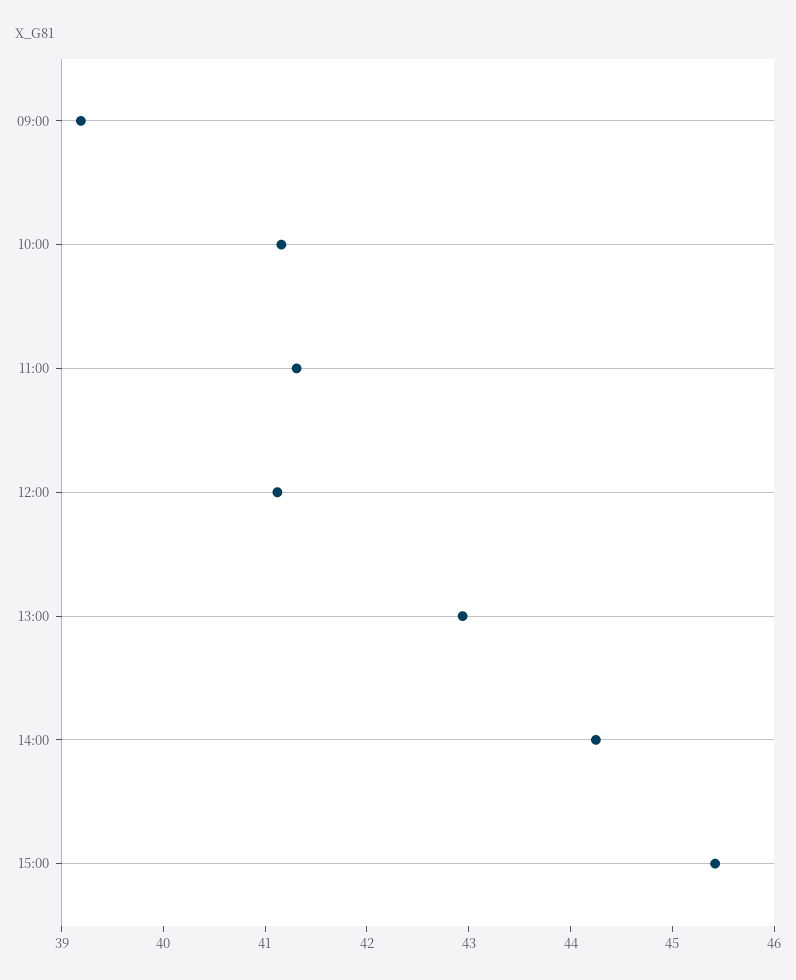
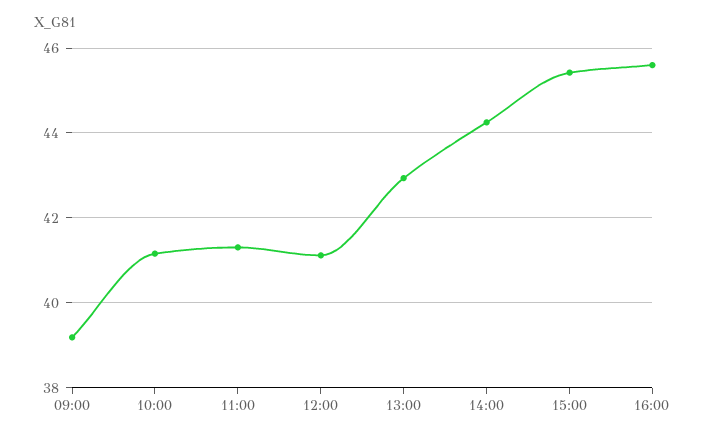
16:00: none -> 45.6

